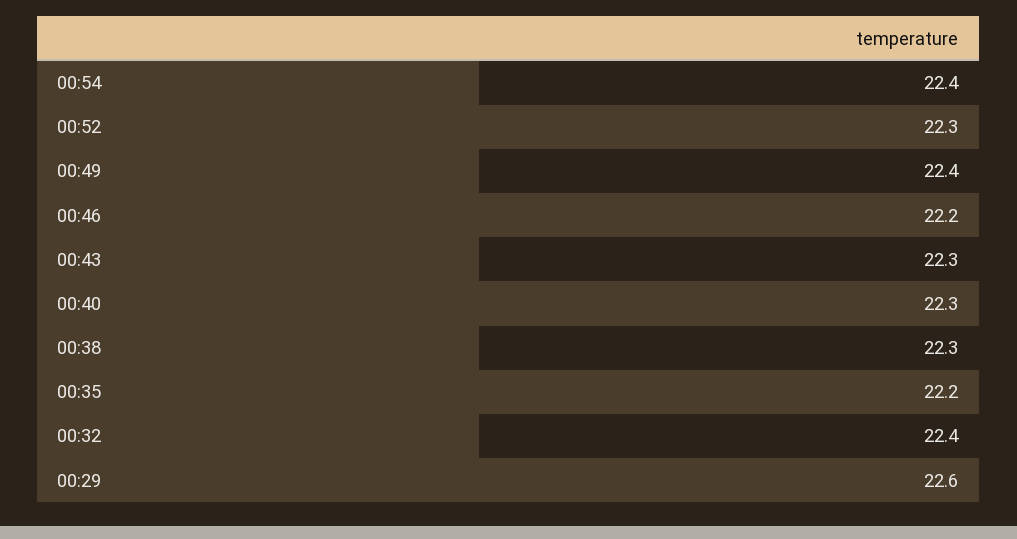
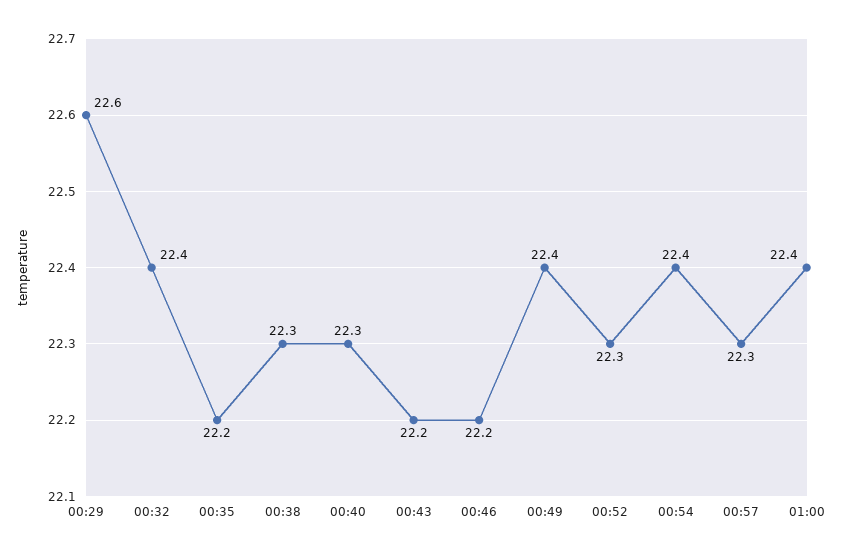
00:43: 22.3 -> 22.2
00:57: none -> 22.3
01:00: none -> 22.4

